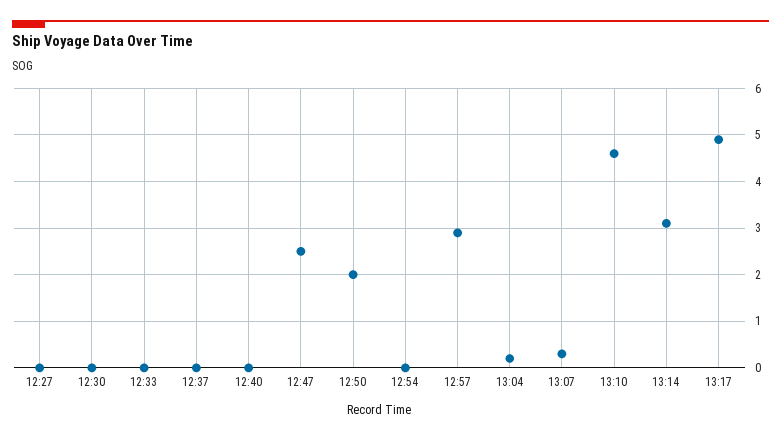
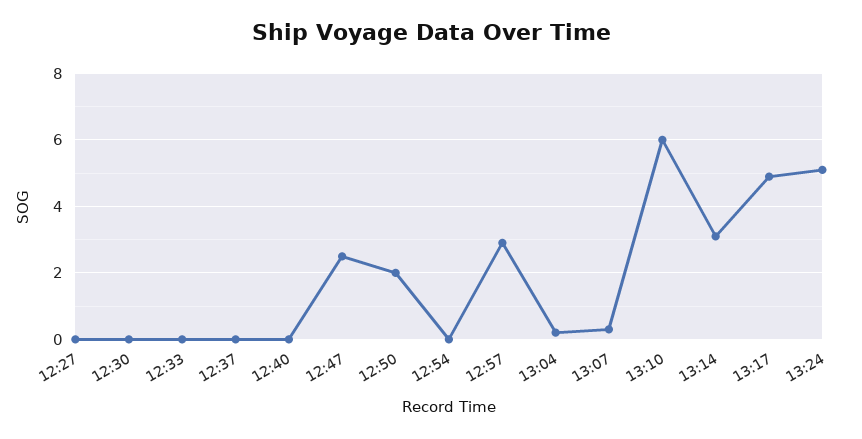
13:10: 4.5 -> 6
13:24: none -> 5

